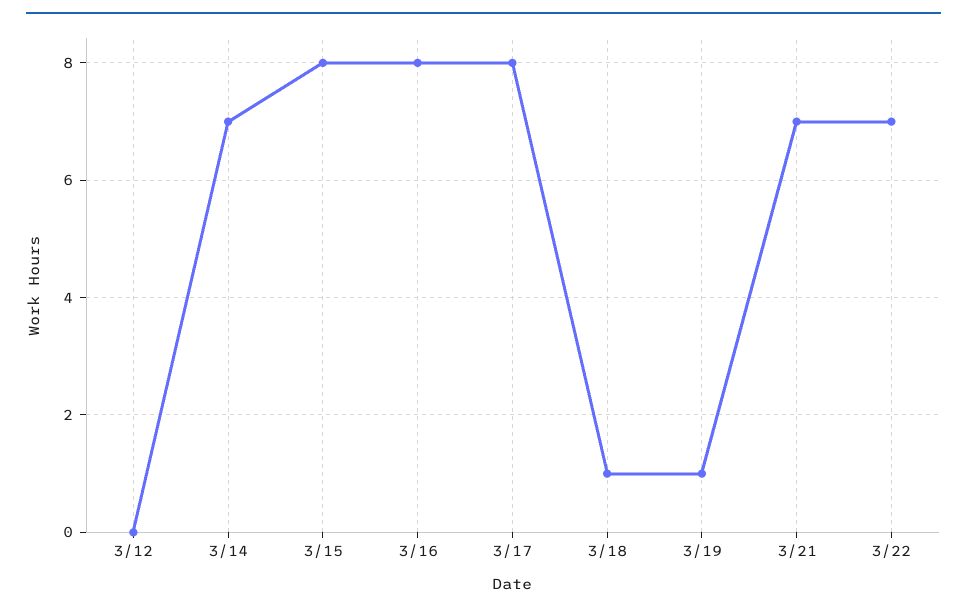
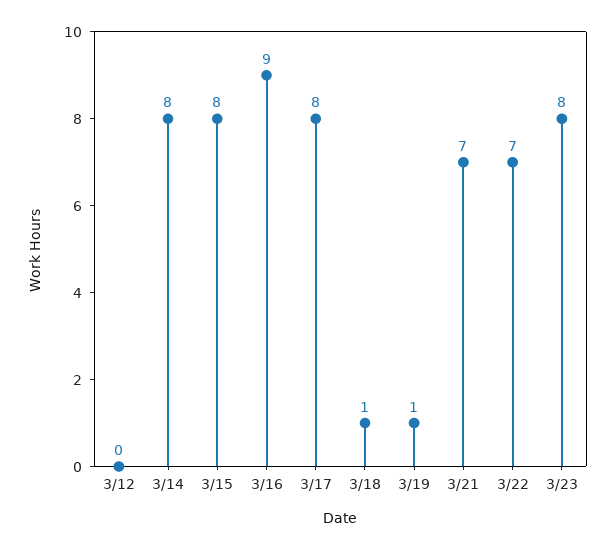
3/14: 7 -> 8
3/16: 8 -> 9
3/23: none -> 8

